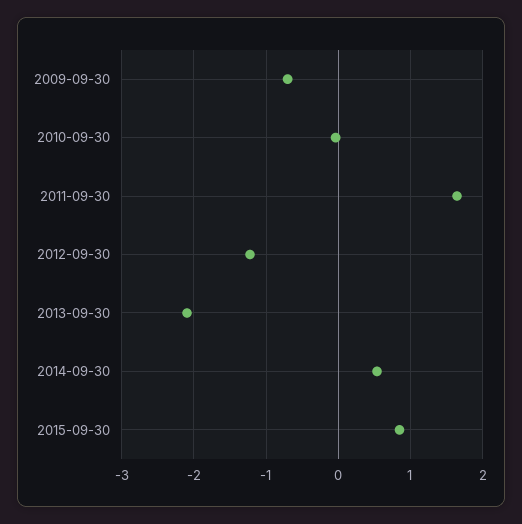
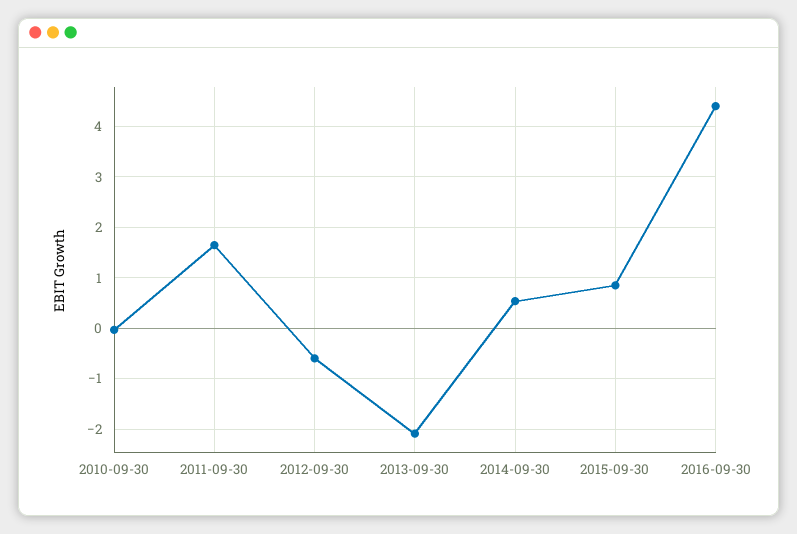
2009-09-30: -0.7 -> none
2012-09-30: -1.2 -> -0.6
2016-09-30: none -> 4.4

